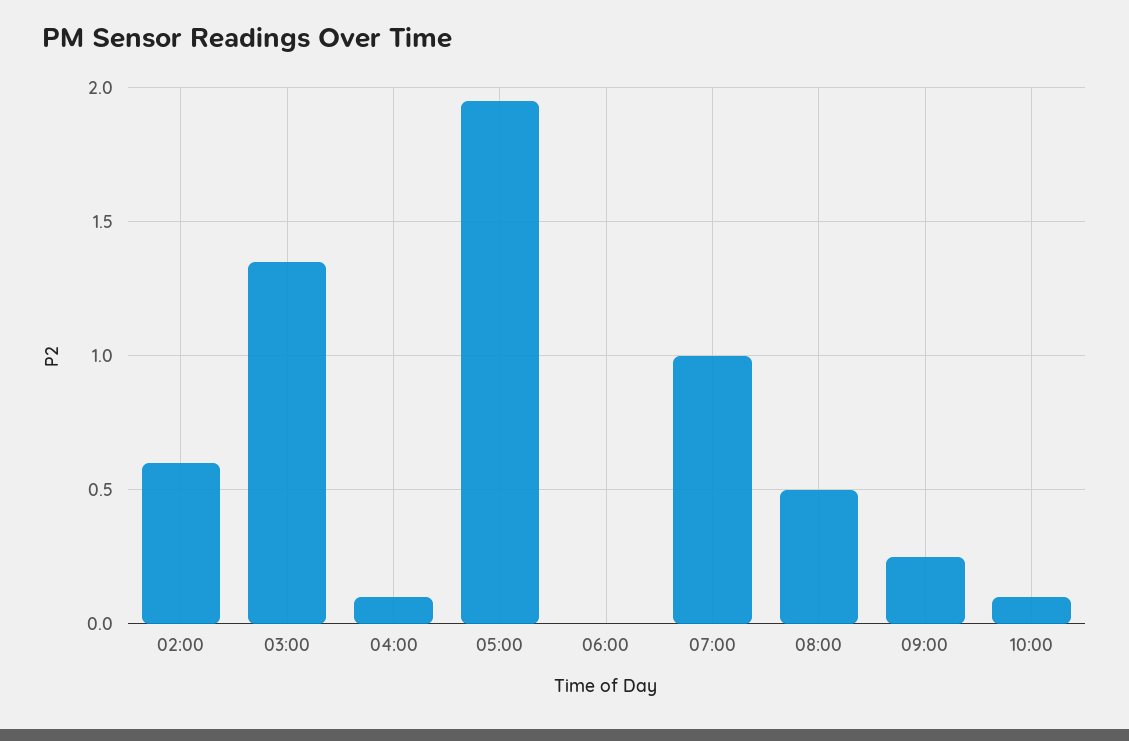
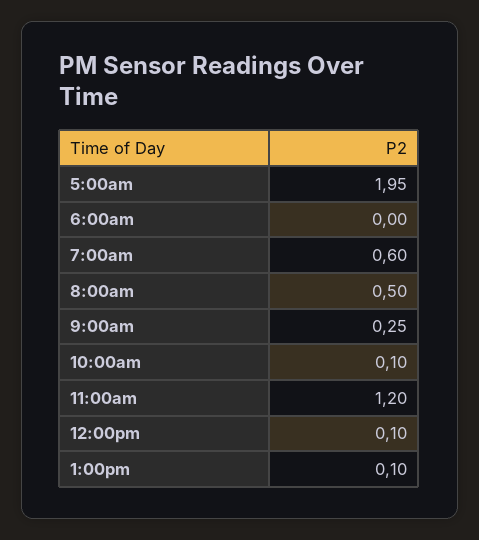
02:00: 0.6 -> none
03:00: 1.35 -> none
04:00: 0.1 -> none
07:00: 1 -> 0.6
11:00am: none -> 1.2
12:00pm: none -> 0.1
1:00pm: none -> 0.1

